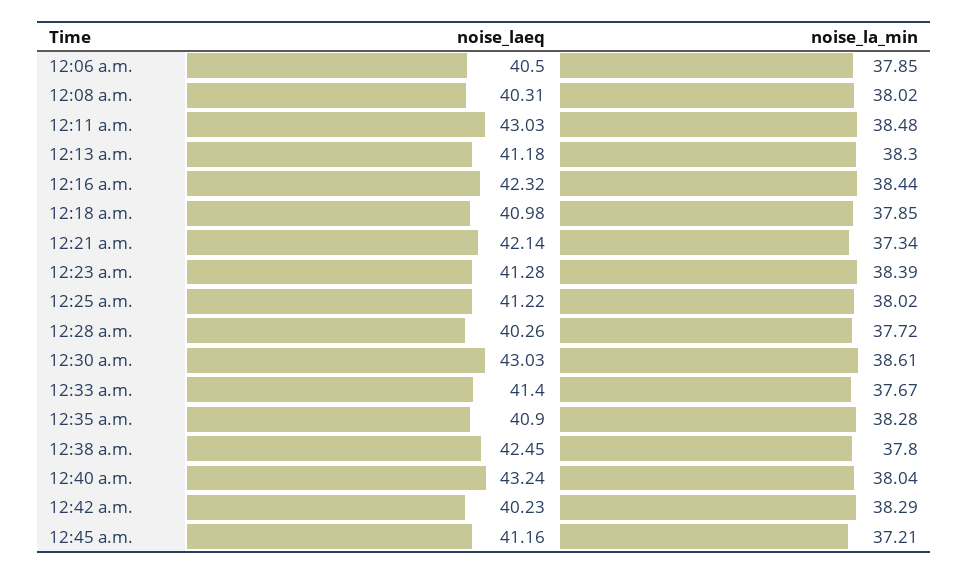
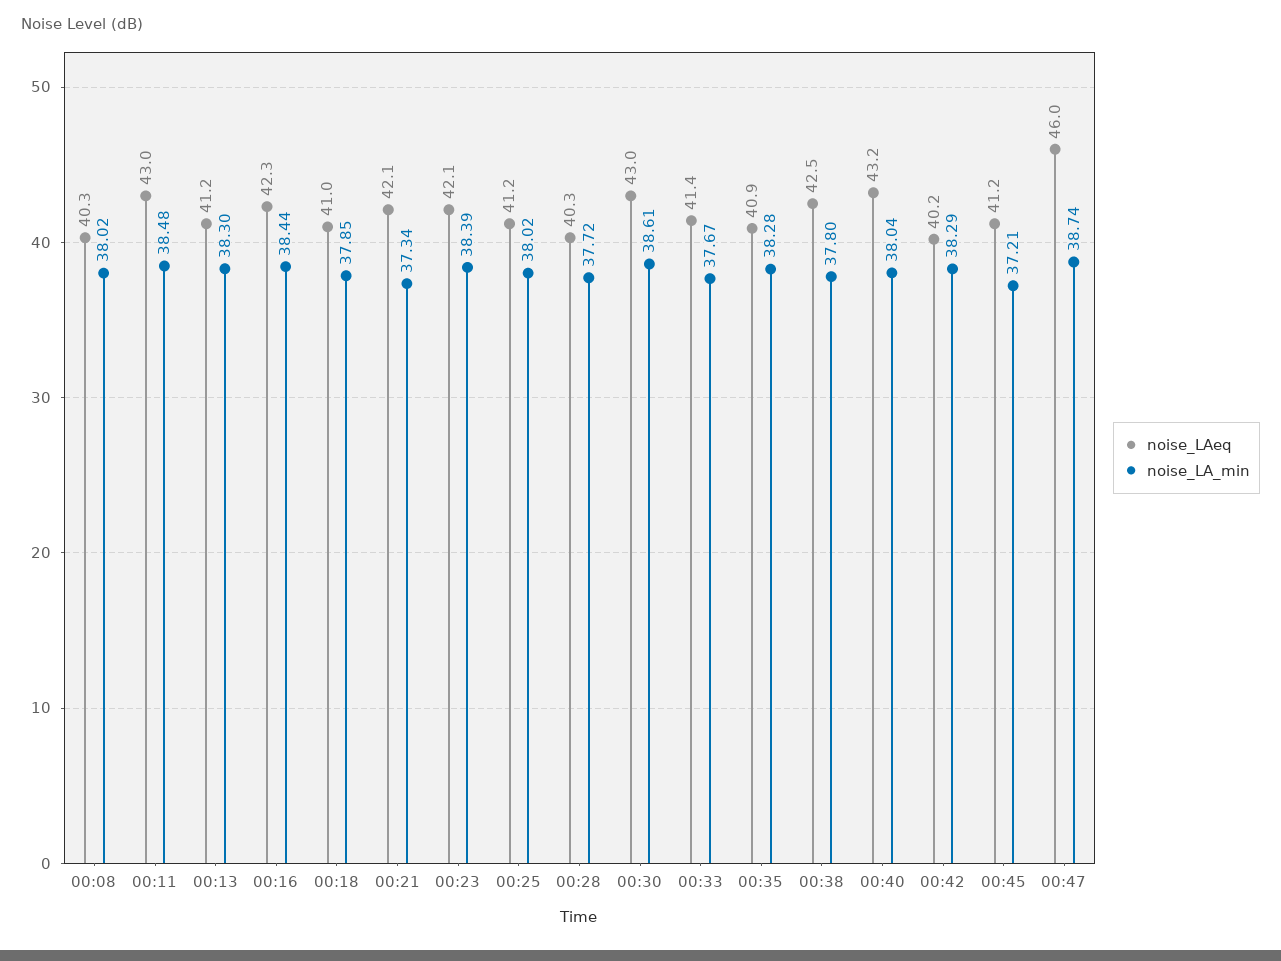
noise_laeq, 12:06 a.m.: 40.5 -> none
noise_la_min, 12:06 a.m.: 37.85 -> none
noise_laeq, 12:23 a.m.: 41.28 -> 42.1
noise_laeq, 00:47: none -> 46
noise_la_min, 00:47: none -> 38.74

